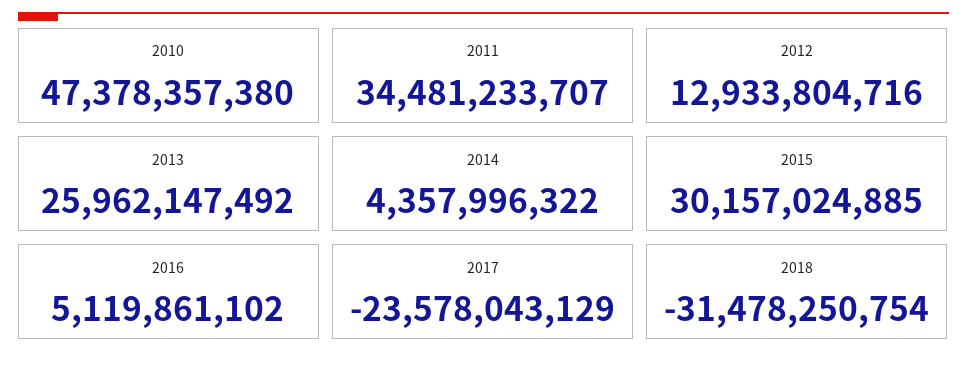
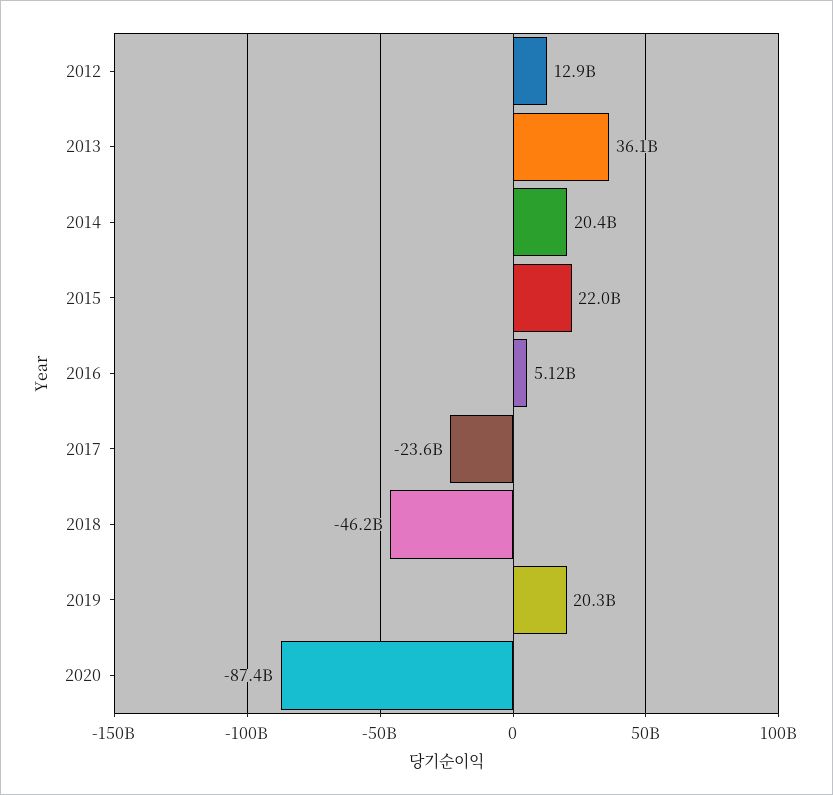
2010: 47378357380 -> none
2011: 34481233707 -> none
2013: 25962147492 -> 36100000000
2014: 4357996322 -> 20400000000
2015: 30157024885 -> 22000000000
2018: -31478250754 -> -46200000000
2019: none -> 20300000000
2020: none -> -87400000000

